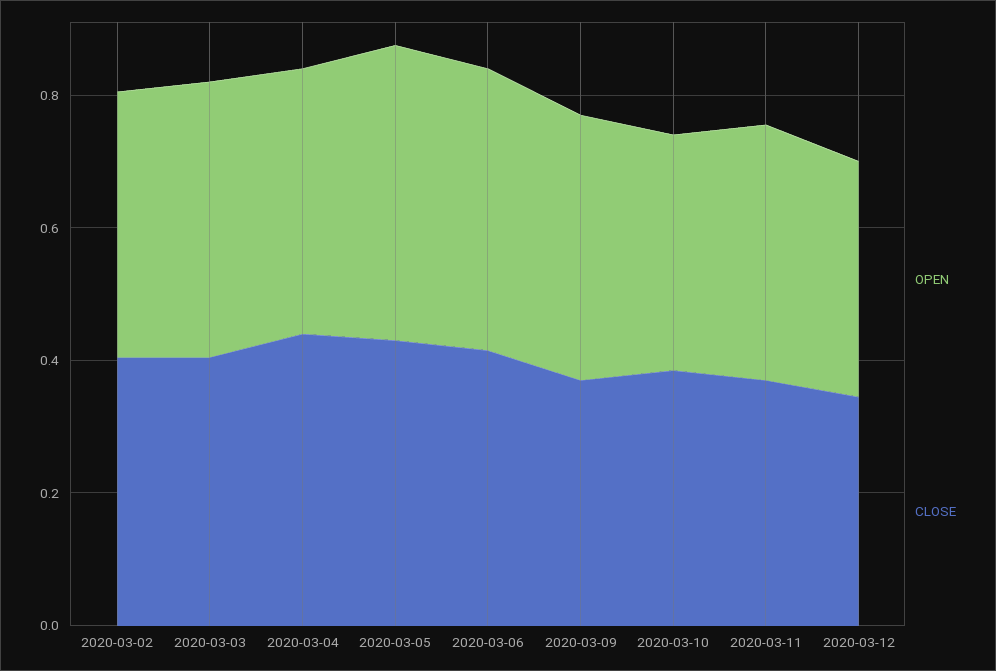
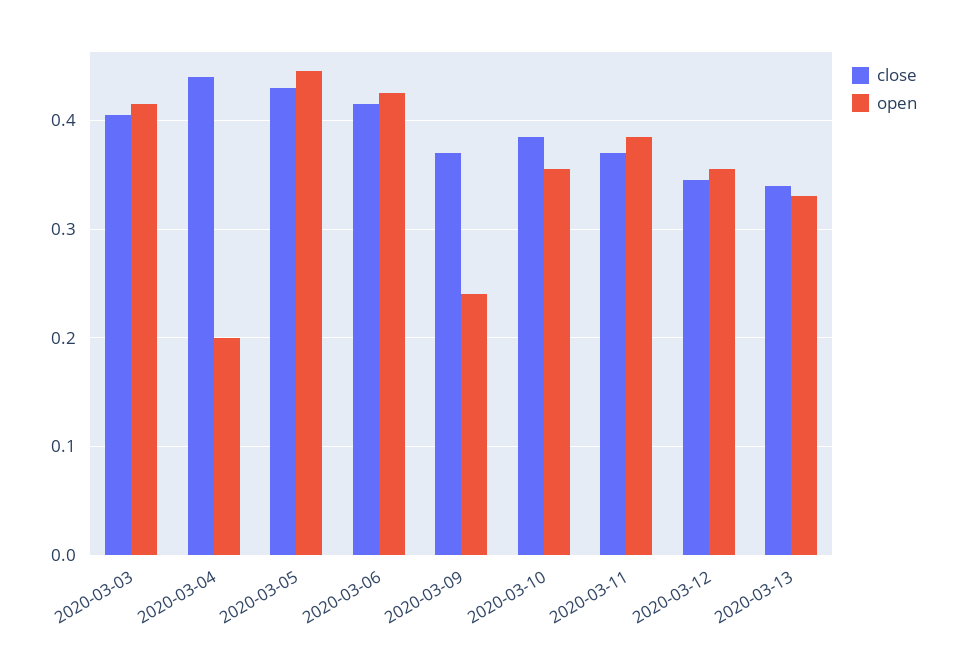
OPEN, 2020-03-02: 0.4 -> none
CLOSE, 2020-03-02: 0.4 -> none
OPEN, 2020-03-04: 0.4 -> 0.2
OPEN, 2020-03-09: 0.4 -> 0.24
CLOSE, 2020-03-13: none -> 0.34
OPEN, 2020-03-13: none -> 0.33

